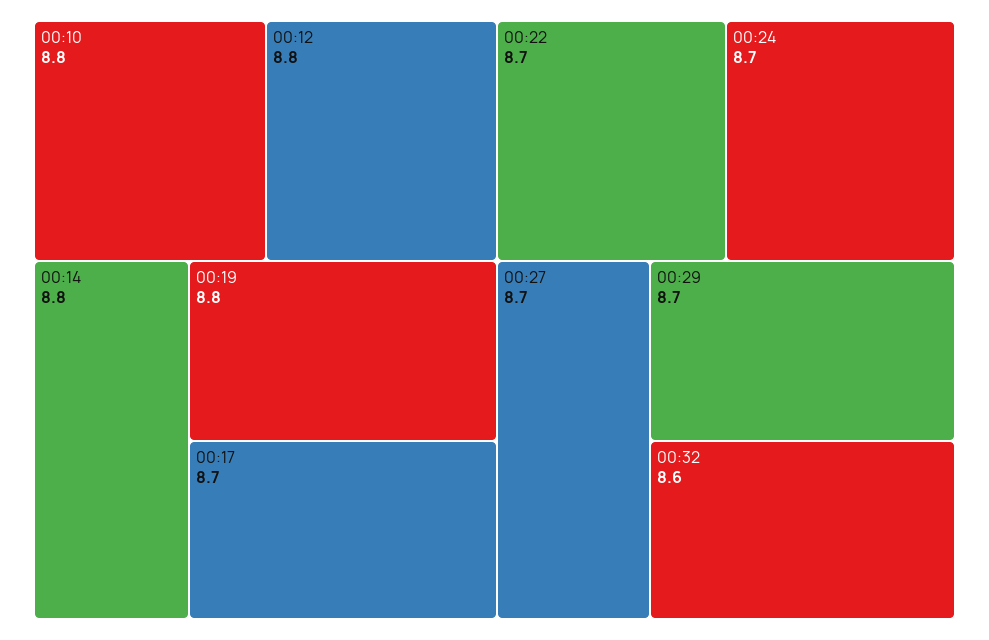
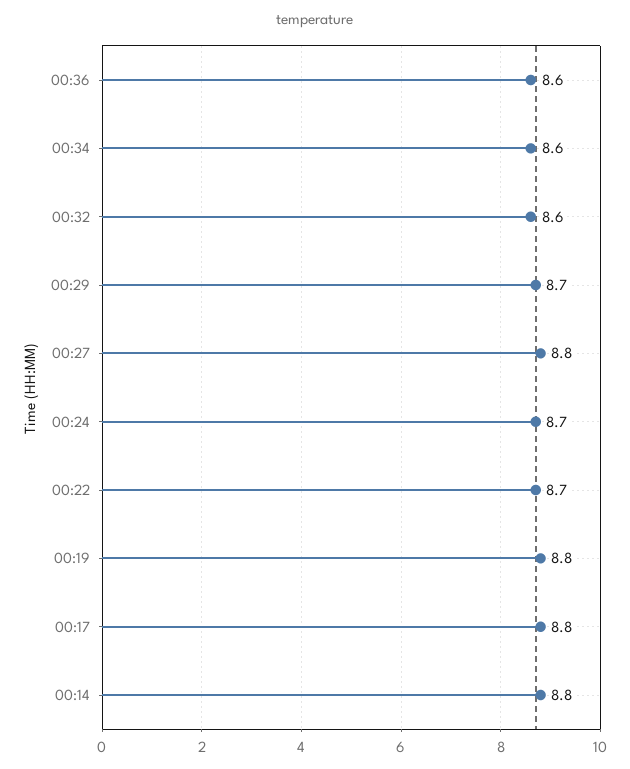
00:10: 8.8 -> none
00:12: 8.8 -> none
00:17: 8.7 -> 8.8
00:27: 8.7 -> 8.8
00:36: none -> 8.6
00:34: none -> 8.6

